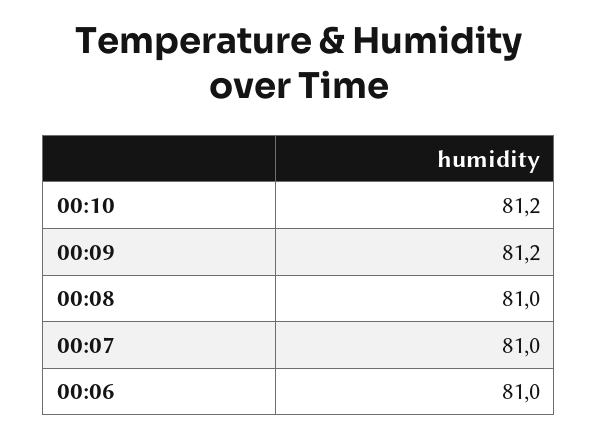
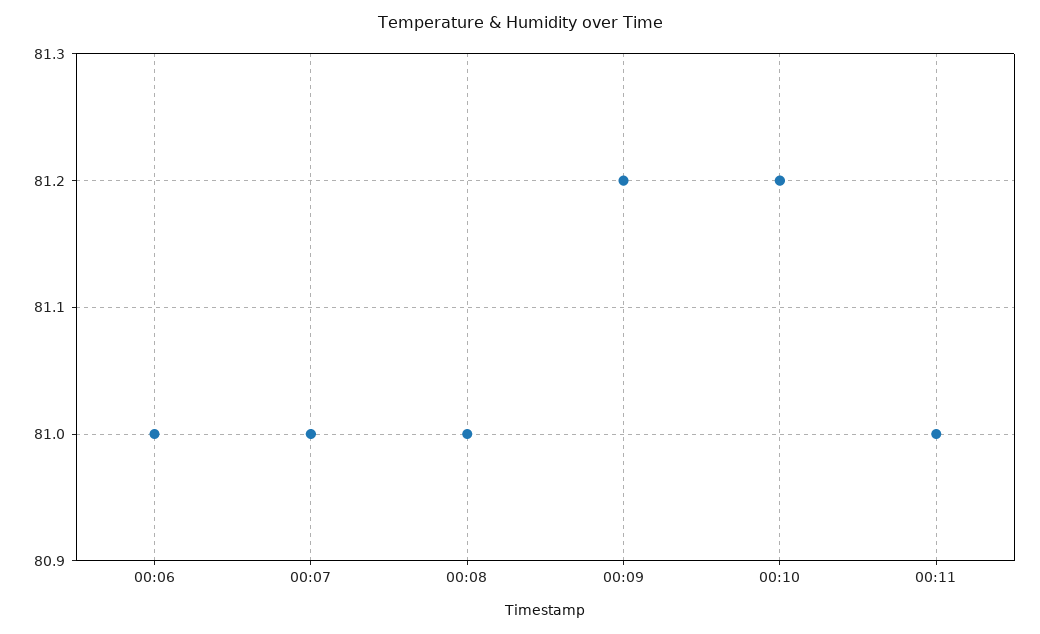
00:11: none -> 81

